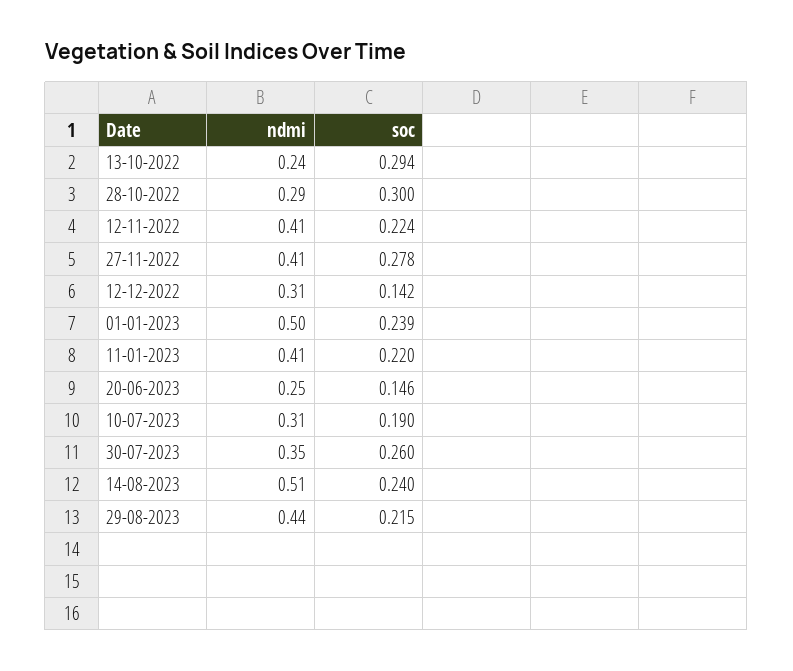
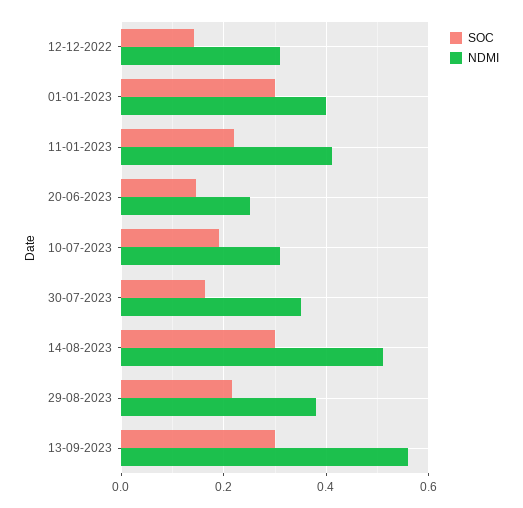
ndmi, 13-10-2022: 0.24 -> none
soc, 13-10-2022: 0.294 -> none
ndmi, 28-10-2022: 0.29 -> none
soc, 28-10-2022: 0.3 -> none
ndmi, 12-11-2022: 0.41 -> none
soc, 12-11-2022: 0.224 -> none
ndmi, 27-11-2022: 0.41 -> none
soc, 27-11-2022: 0.278 -> none
ndmi, 01-01-2023: 0.5 -> 0.4
soc, 01-01-2023: 0.239 -> 0.3
soc, 30-07-2023: 0.26 -> 0.16
soc, 14-08-2023: 0.24 -> 0.3
ndmi, 29-08-2023: 0.44 -> 0.38
soc, 13-09-2023: none -> 0.3
ndmi, 13-09-2023: none -> 0.56

